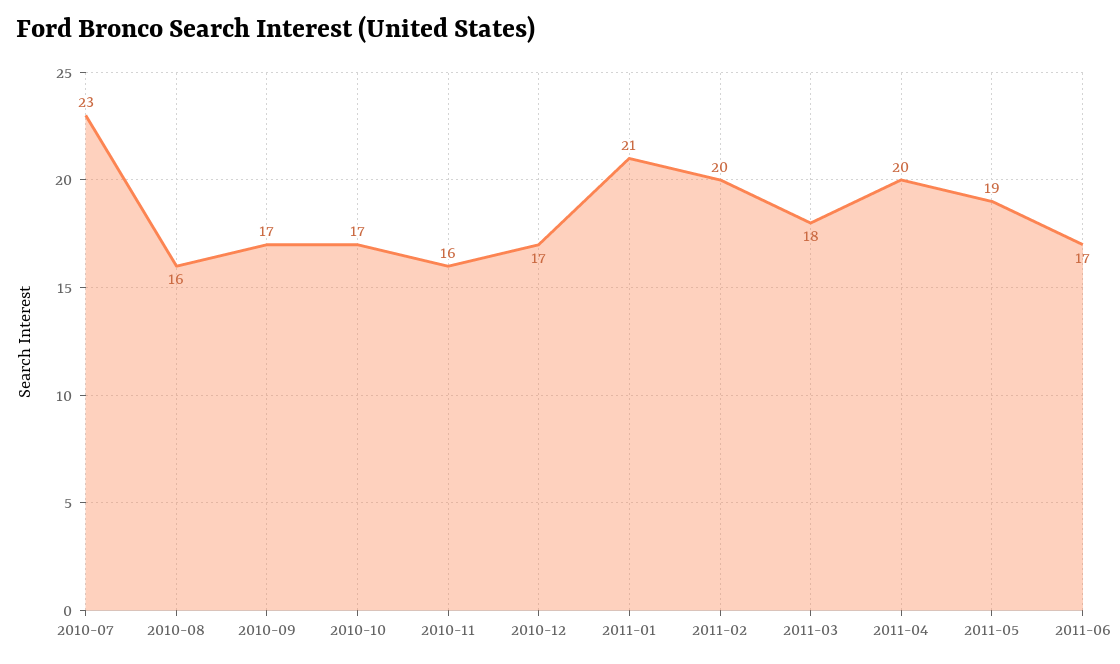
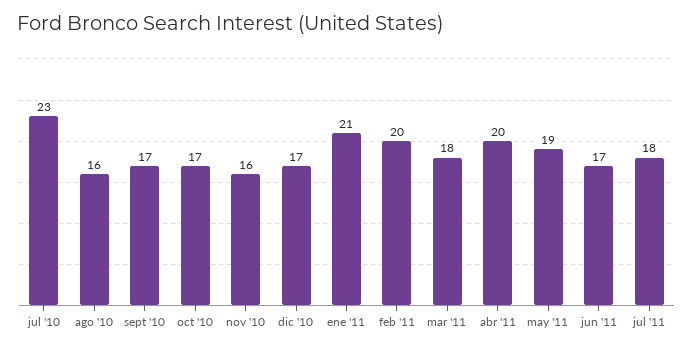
jul '11: none -> 18

